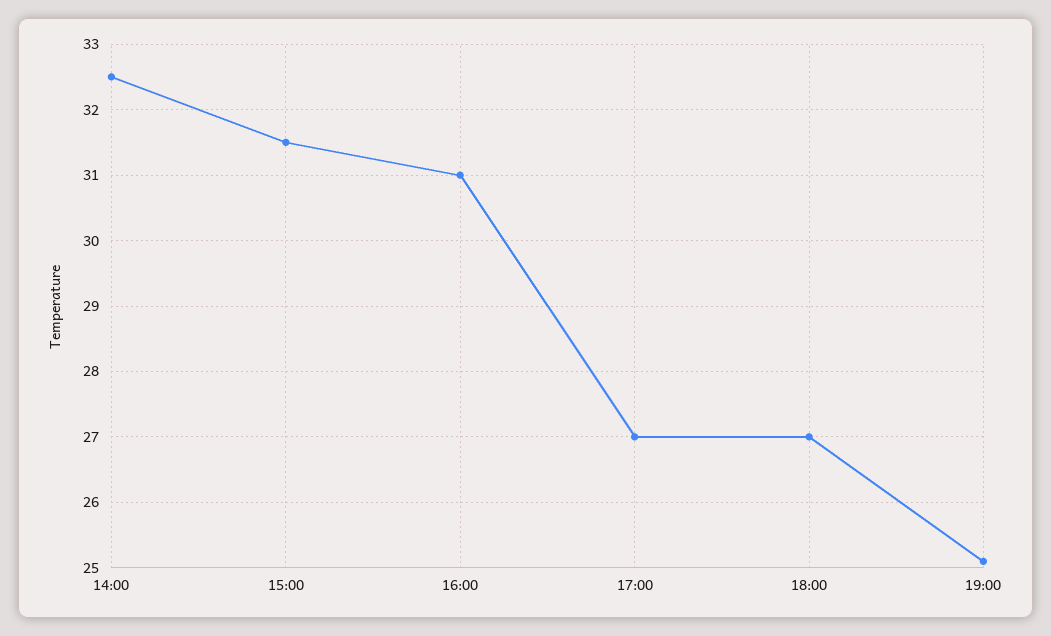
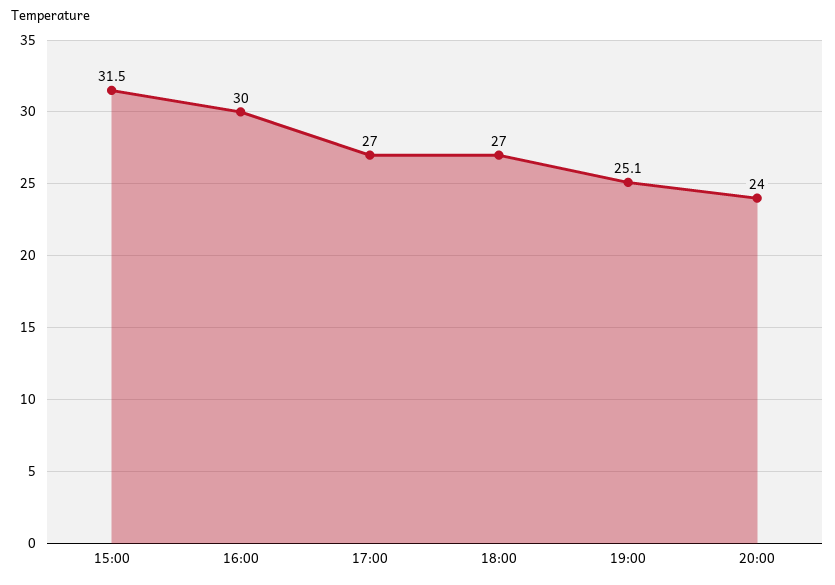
14:00: 32.5 -> none
16:00: 31 -> 30
20:00: none -> 24

